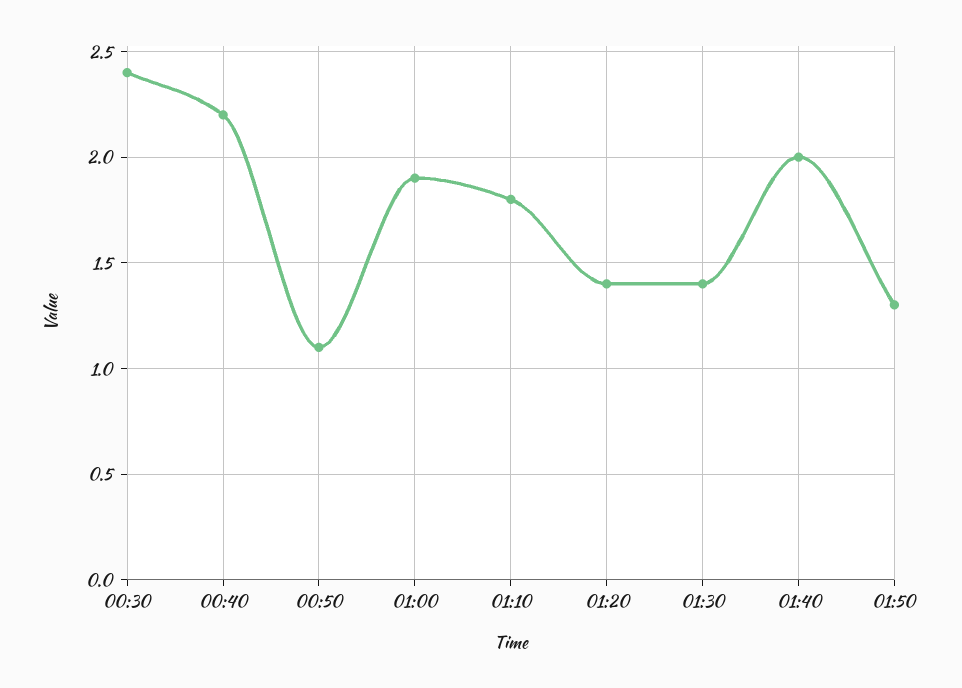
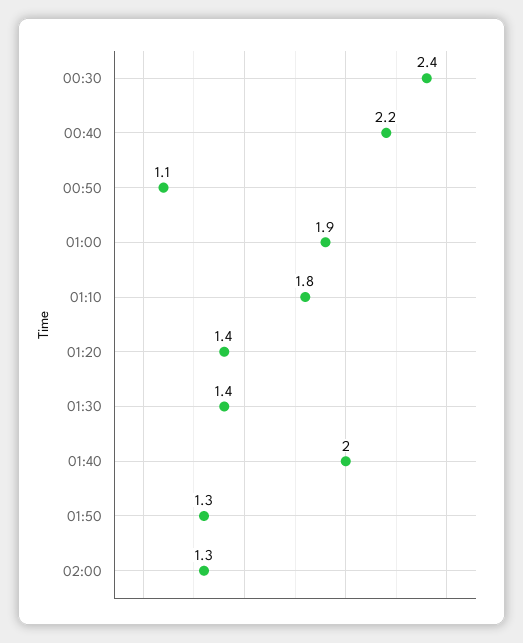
02:00: none -> 1.3

